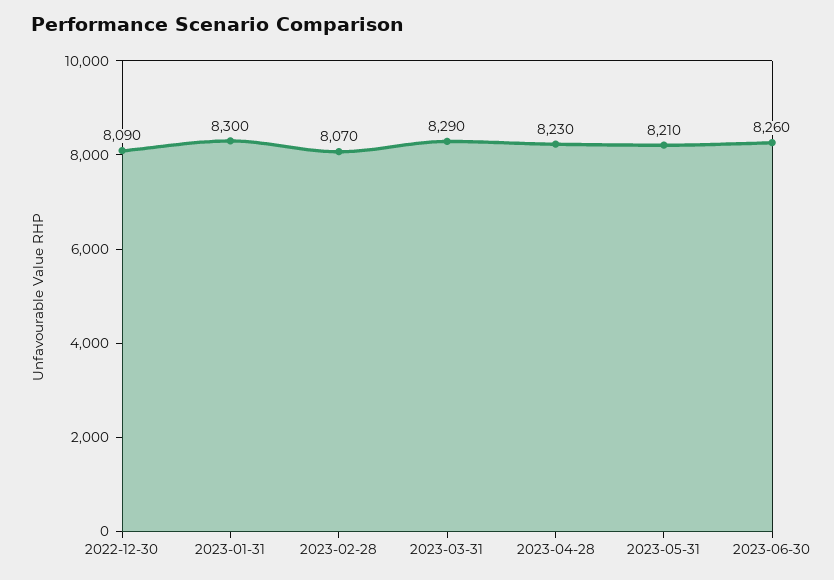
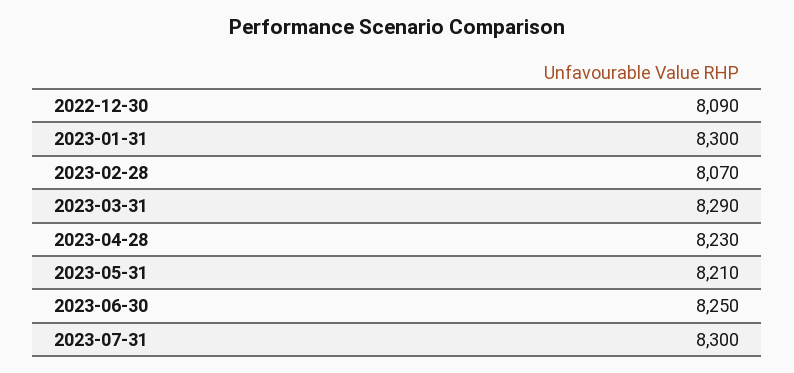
2023-06-30: 8260 -> 8250
2023-07-31: none -> 8300

